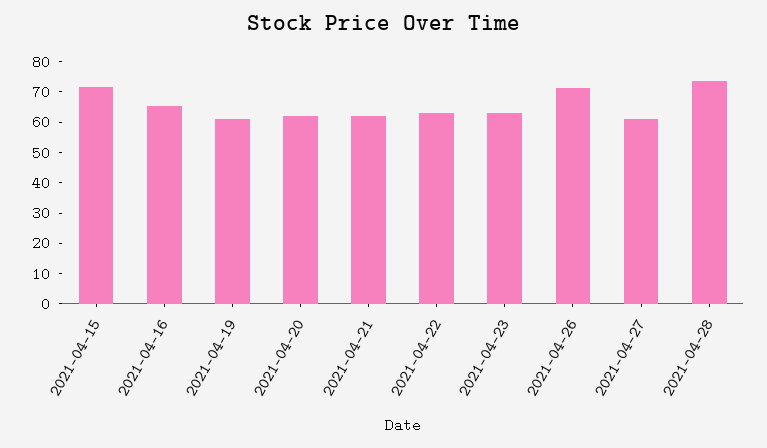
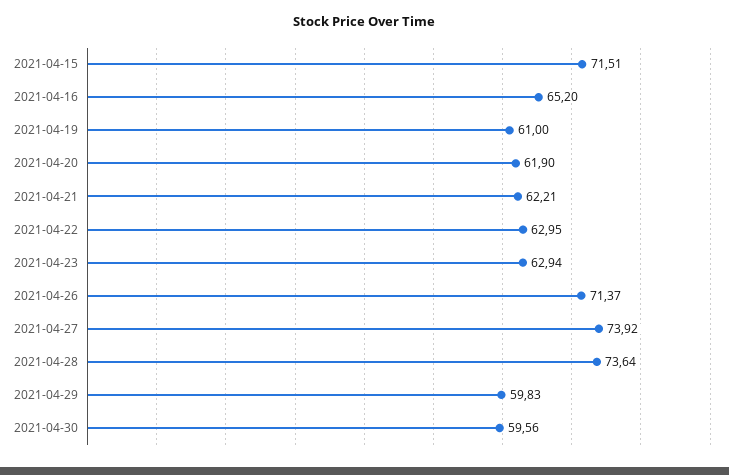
2021-04-27: 60 -> 73.92
2021-04-29: none -> 59.83
2021-04-30: none -> 59.56

